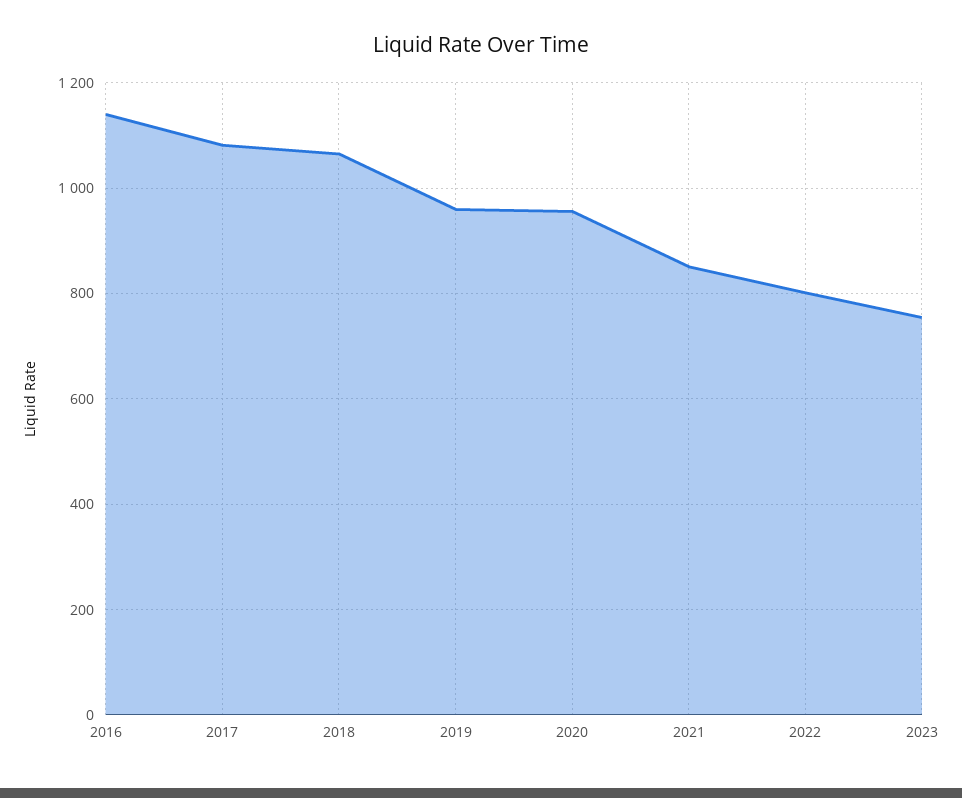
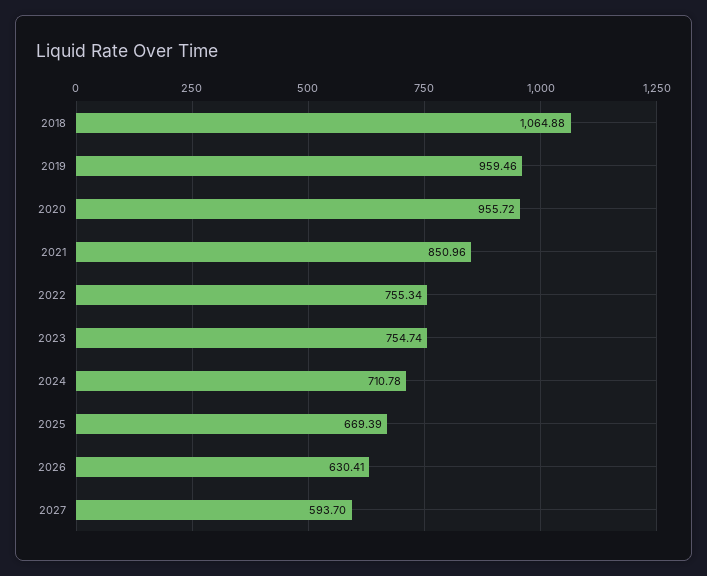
2016: 1140 -> none
2017: 1080 -> none
2022: 800 -> 755.34
2024: none -> 710.78
2025: none -> 669.39
2026: none -> 630.41
2027: none -> 593.7

